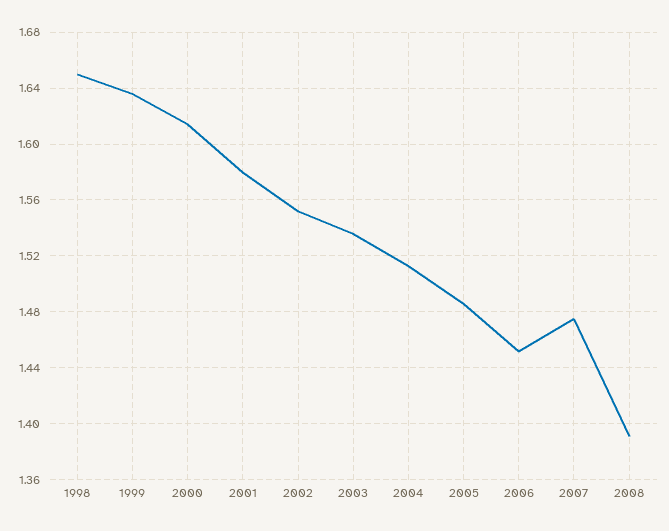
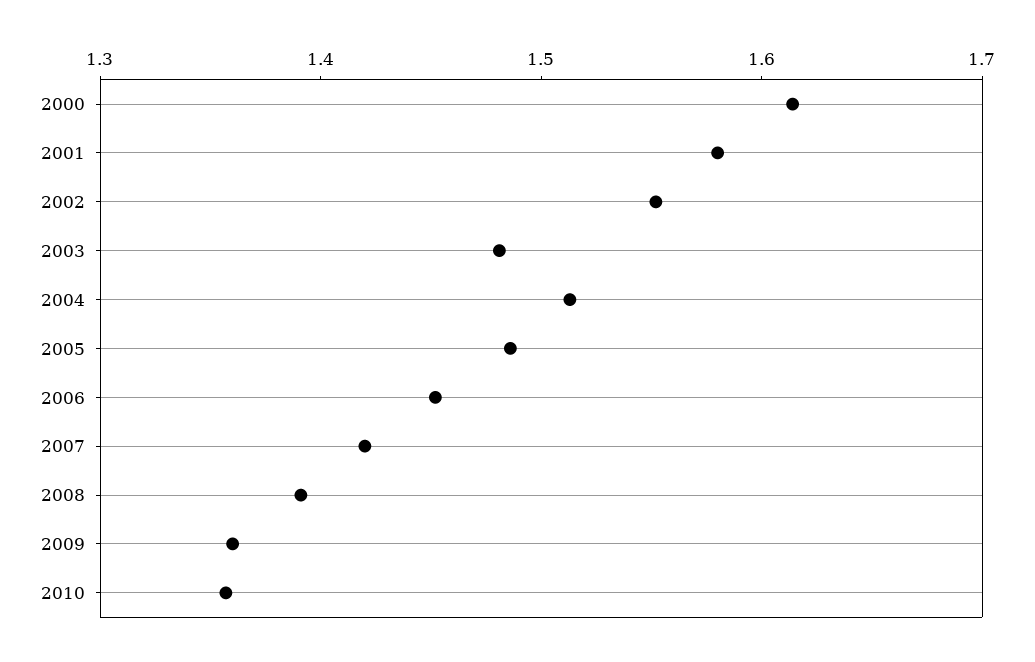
1998: 1.65 -> none
1999: 1.635 -> none
2003: 1.535 -> 1.48
2007: 1.475 -> 1.42
2009: none -> 1.36
2010: none -> 1.36

